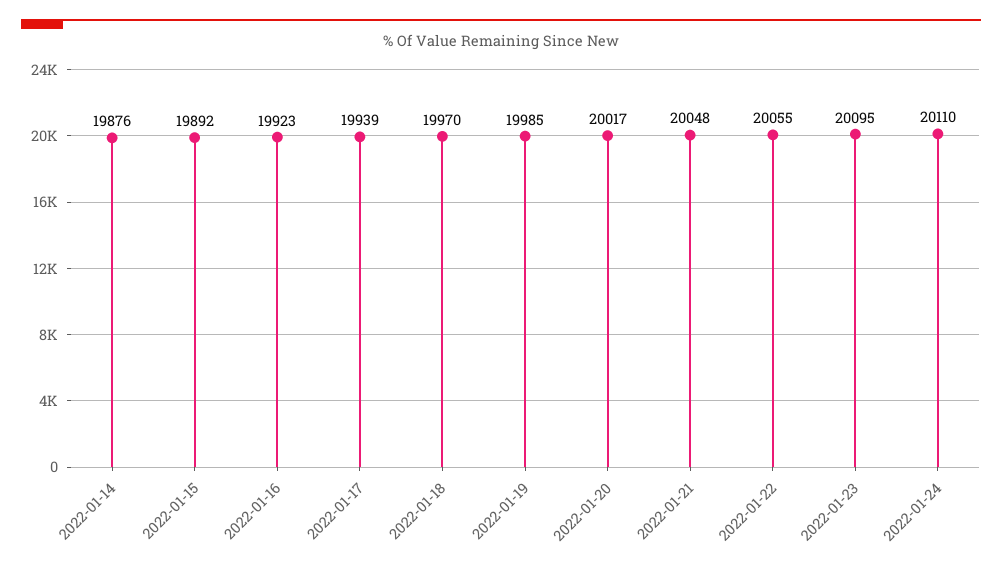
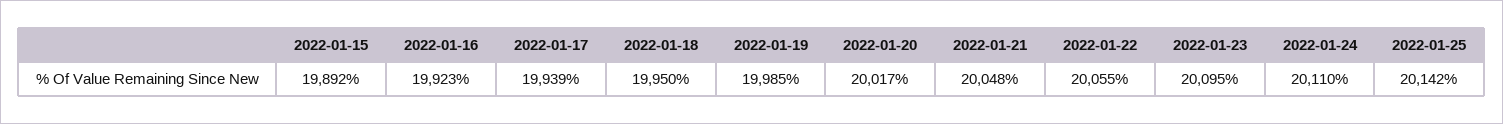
2022-01-14: 19876 -> none
2022-01-18: 19970 -> 19950
2022-01-25: none -> 20142

